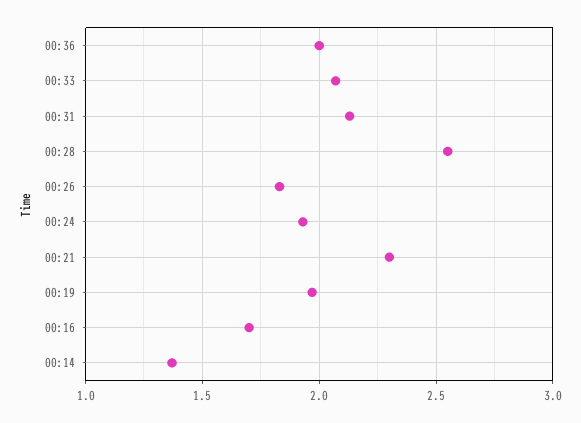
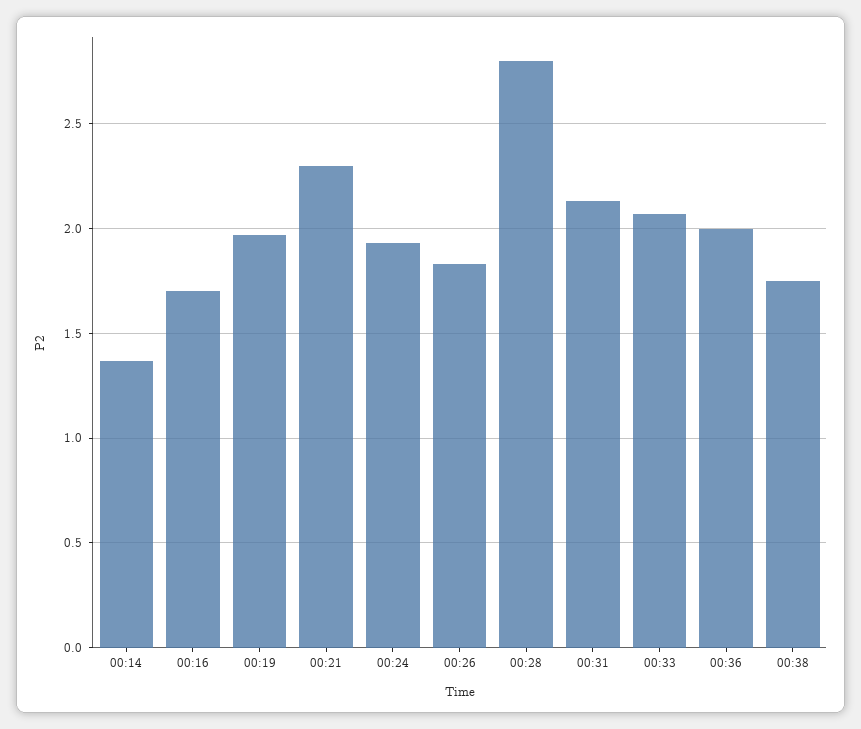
00:28: 2.55 -> 2.8
00:38: none -> 1.75

